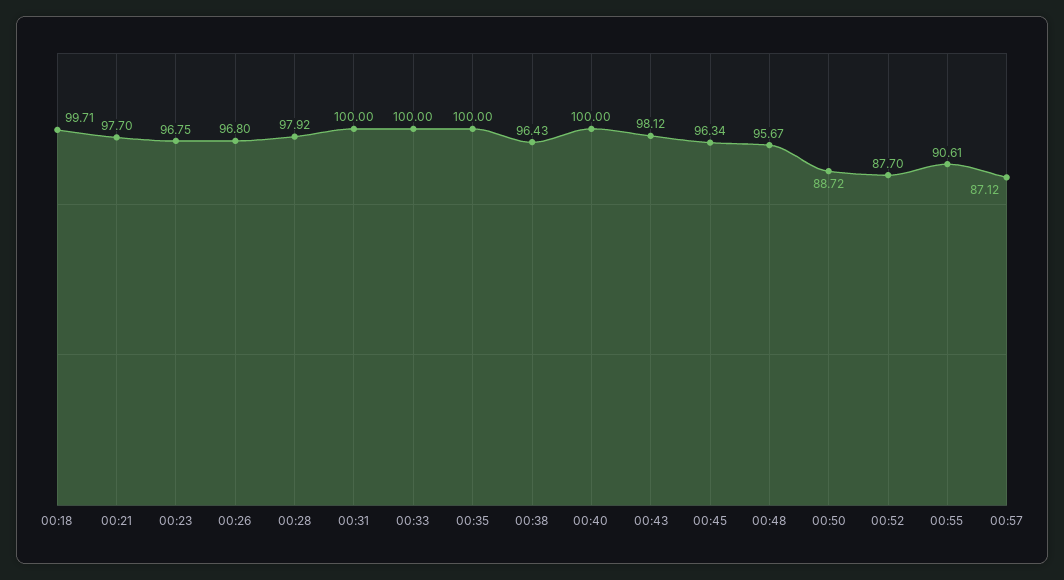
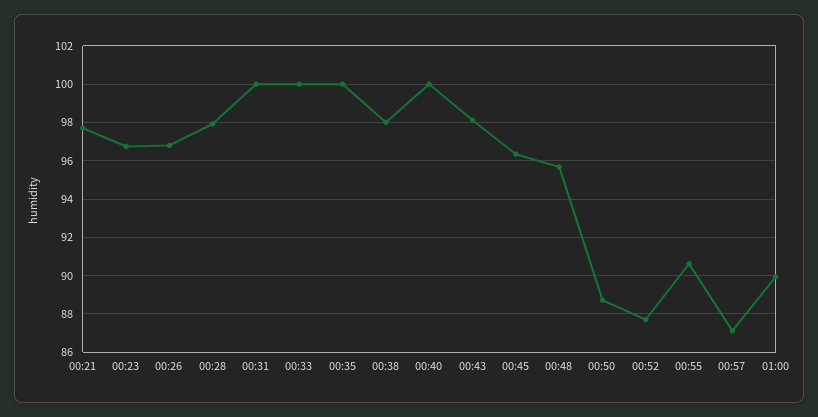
00:18: 99.71 -> none
00:38: 96.43 -> 98
01:00: none -> 90

